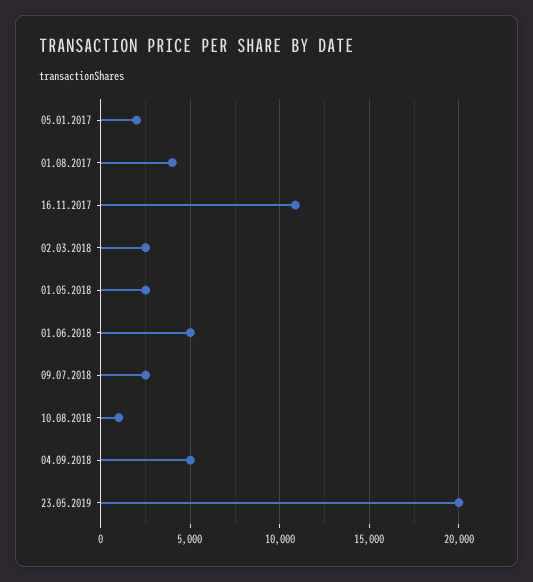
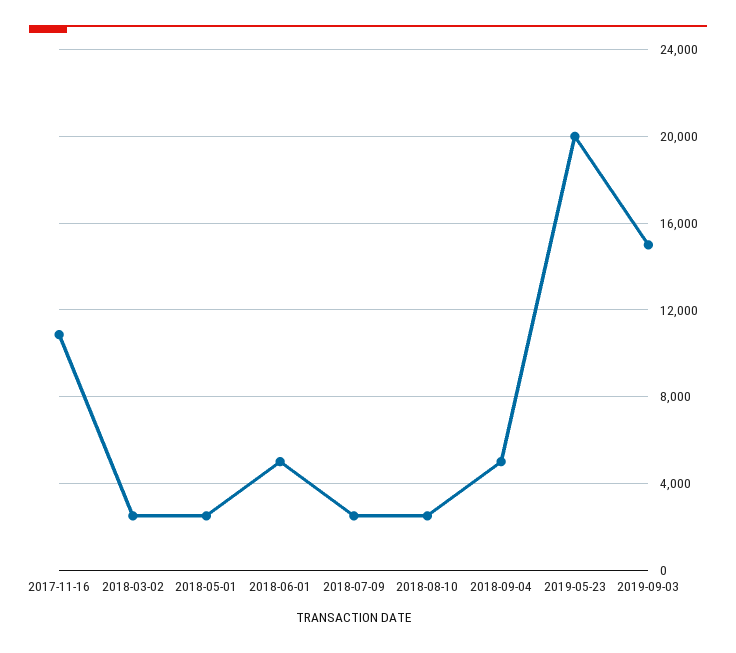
05.01.2017: 2000 -> none
01.08.2017: 4000 -> none
10.08.2018: 1000 -> 2500
2019-09-03: none -> 15000

